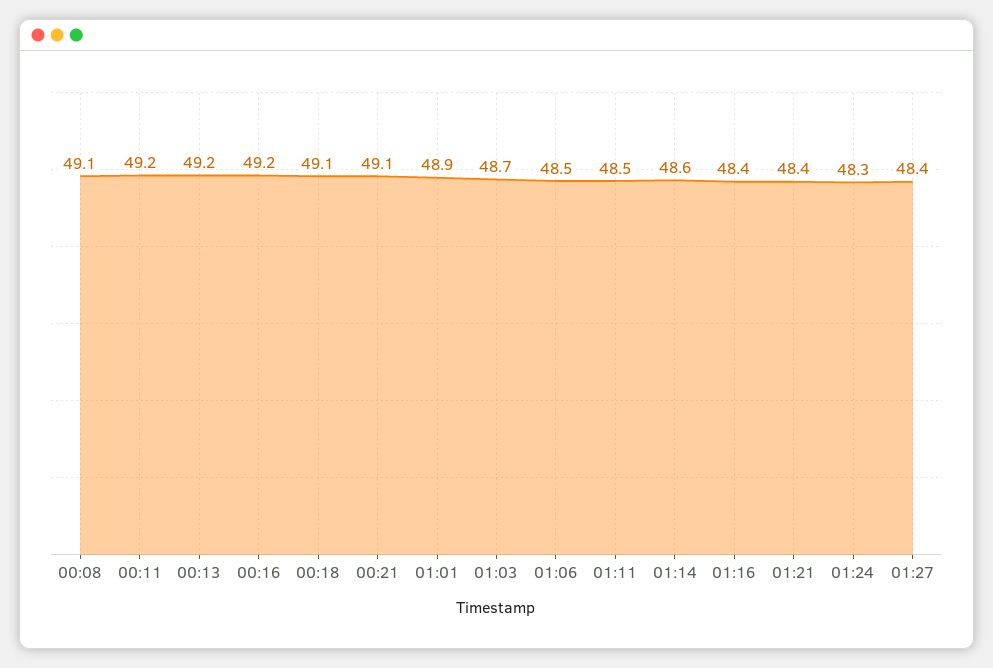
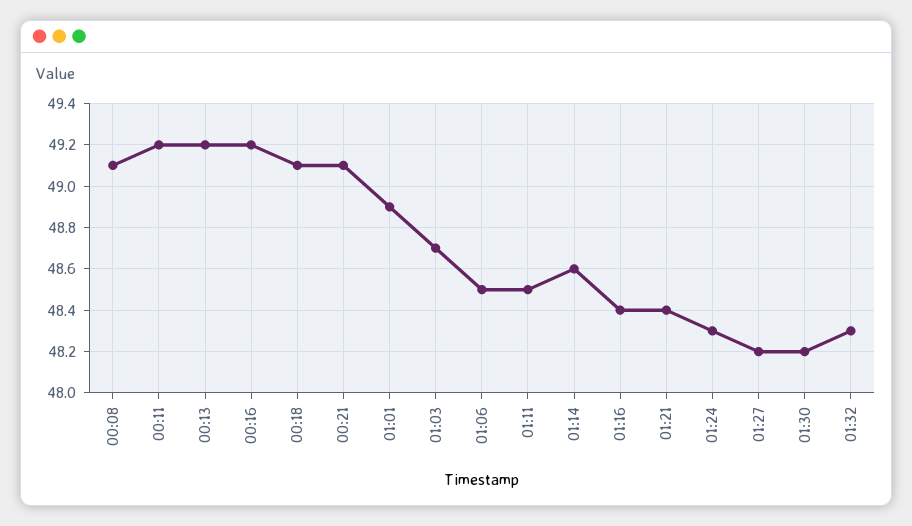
01:27: 48.4 -> 48.2
01:30: none -> 48.2
01:32: none -> 48.3

